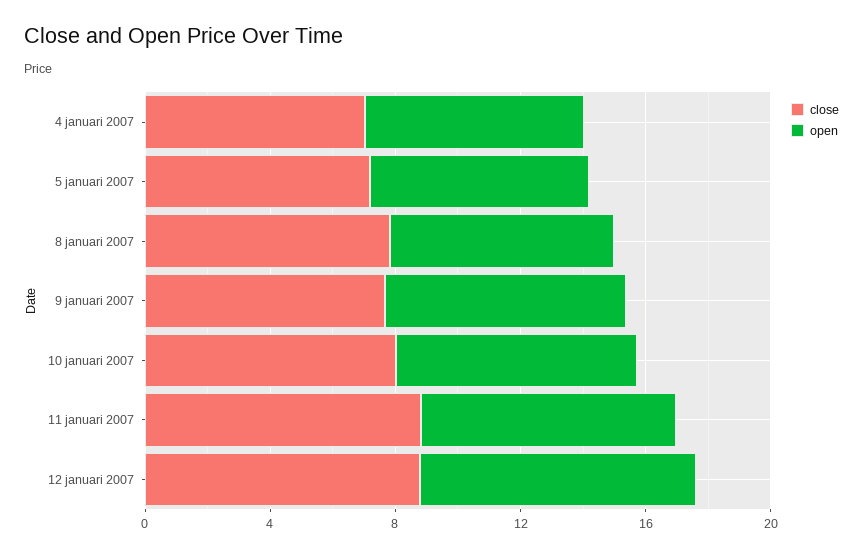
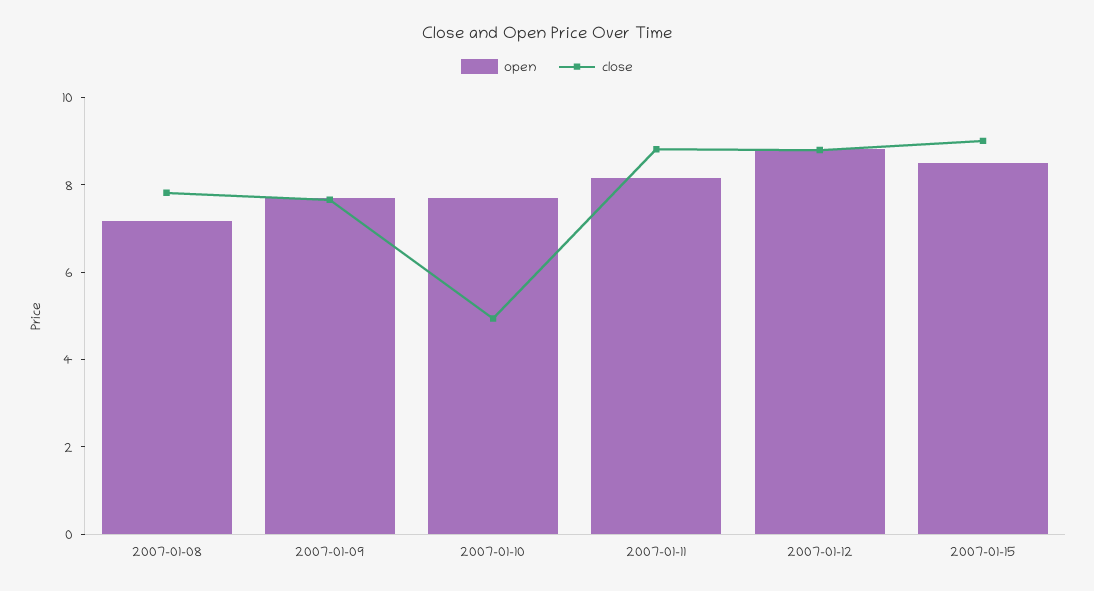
close, 4 januari 2007: 7 -> none
open, 4 januari 2007: 7 -> none
close, 5 januari 2007: 7 -> none
open, 5 januari 2007: 7 -> none
close, 10 januari 2007: 8 -> 5
open, 2007-01-15: none -> 8.5
close, 2007-01-15: none -> 9

